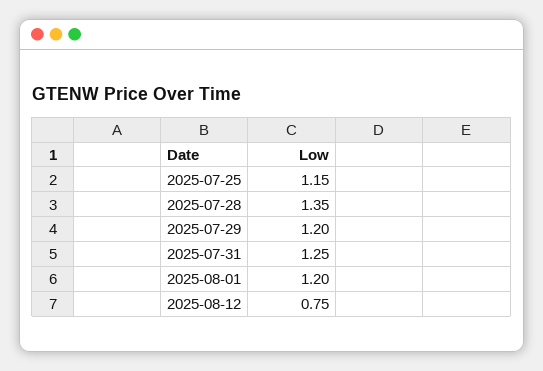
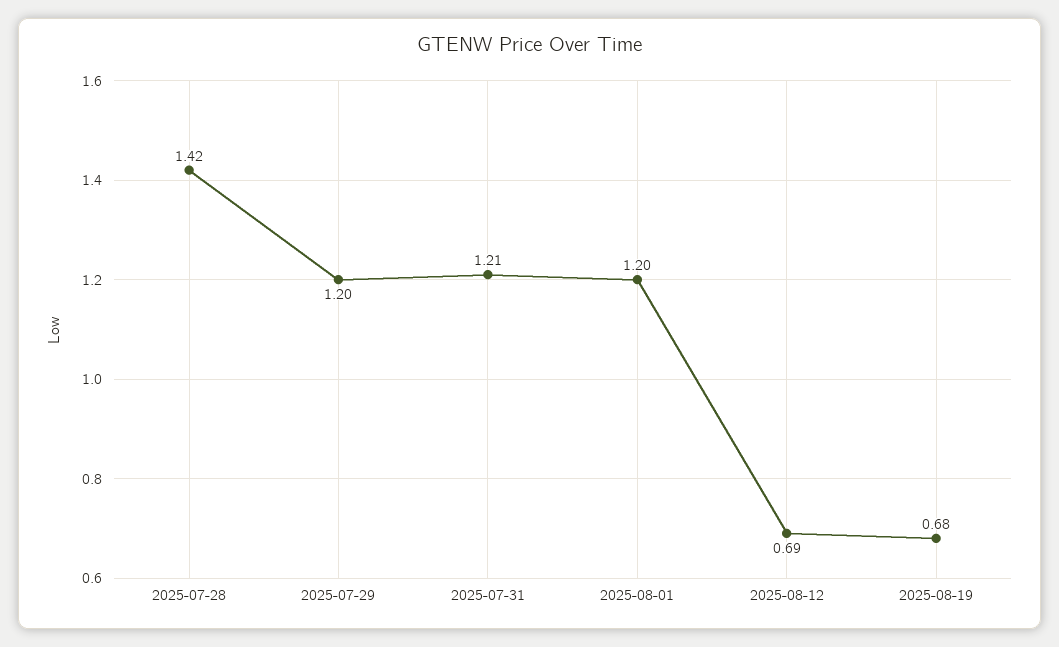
2025-07-25: 1.15 -> none
2025-07-28: 1.35 -> 1.42
2025-07-31: 1.25 -> 1.21
2025-08-12: 0.75 -> 0.69
2025-08-19: none -> 0.68

